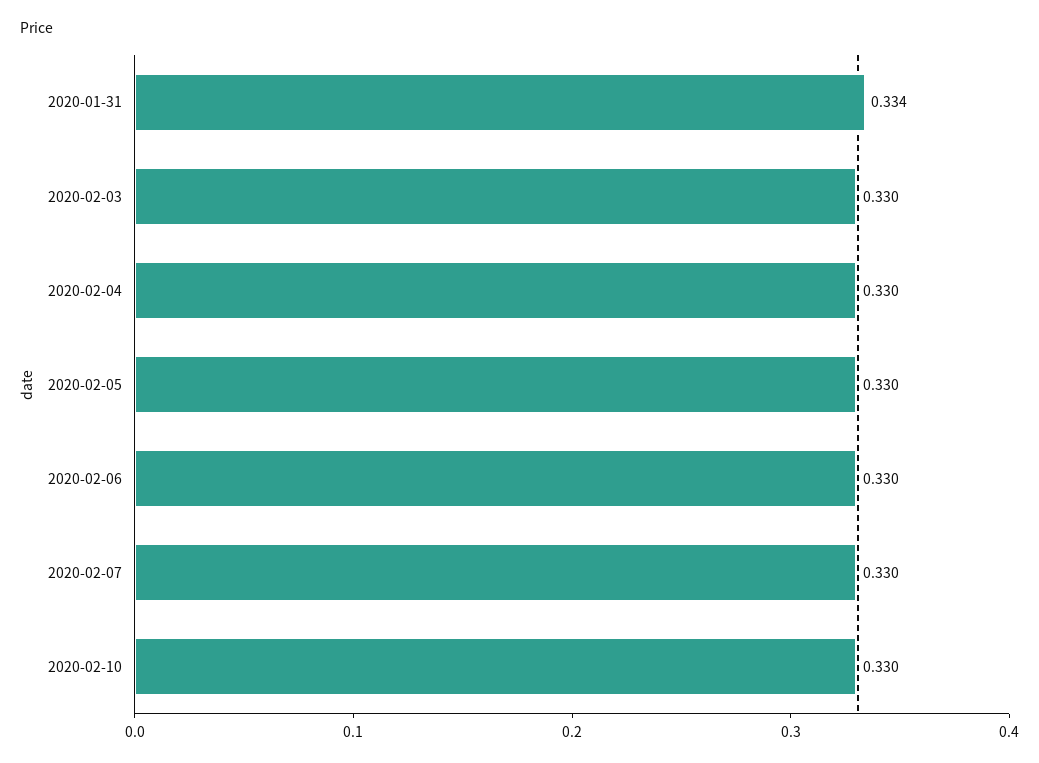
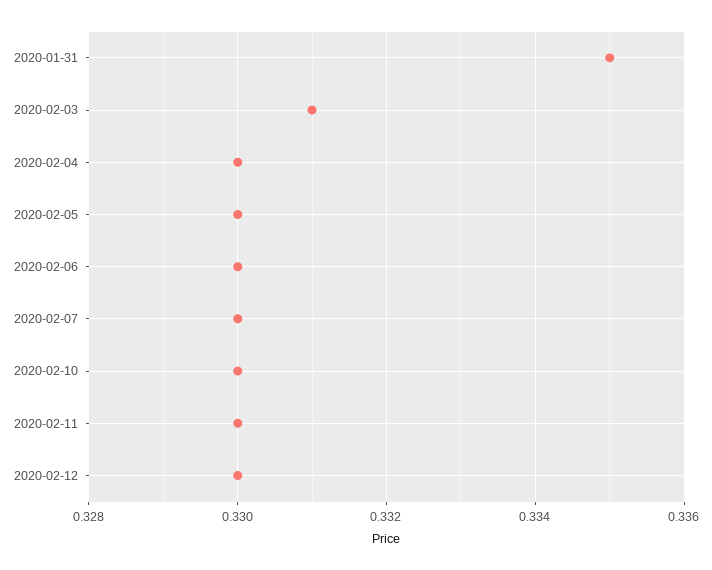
2020-01-31: 0.334 -> 0.335
2020-02-03: 0.33 -> 0.331
2020-02-11: none -> 0.33
2020-02-12: none -> 0.33

